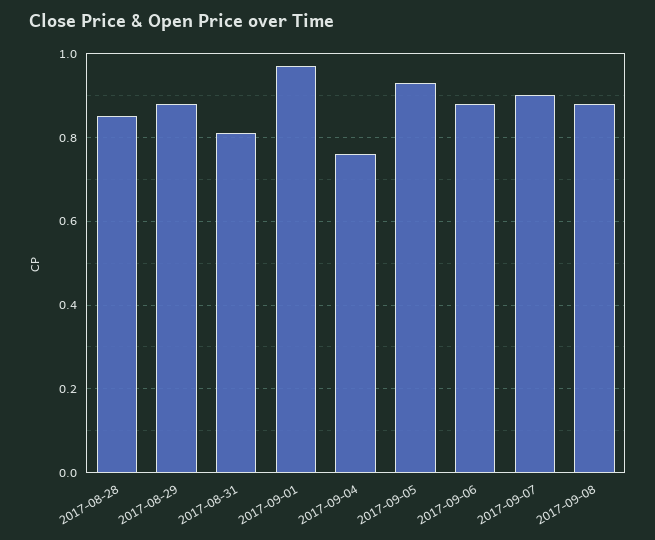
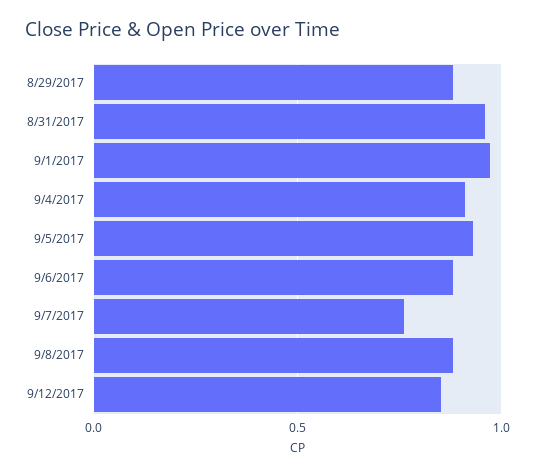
2017-08-28: 0.85 -> none
2017-08-31: 0.8 -> 0.95
2017-09-04: 0.75 -> 0.9
2017-09-07: 0.9 -> 0.75
9/12/2017: none -> 0.85

